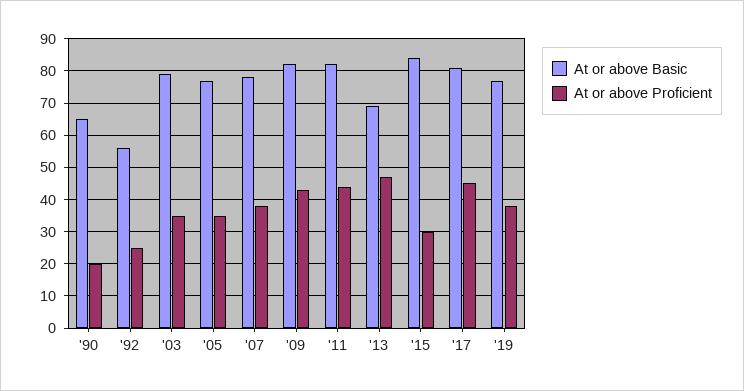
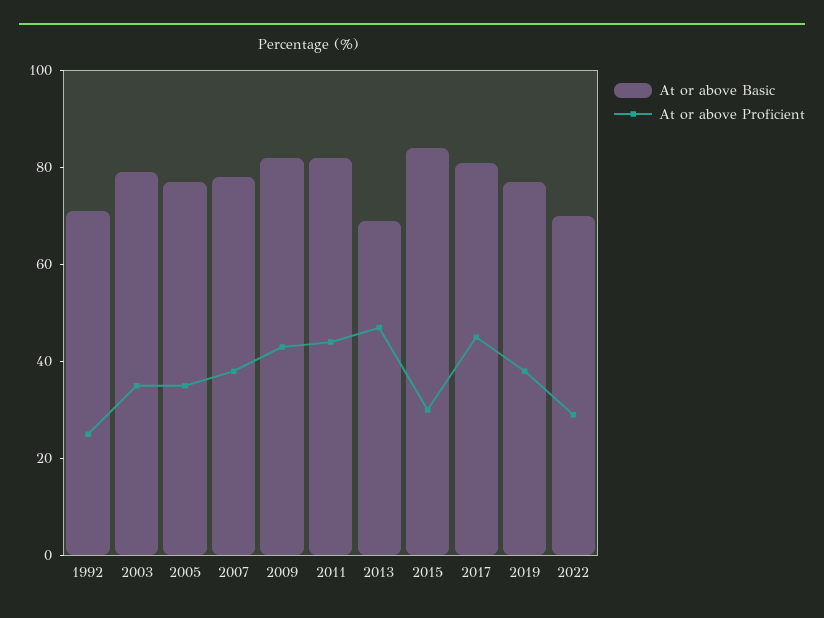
At or above Basic, '90: 65 -> none
At or above Proficient, '90: 20 -> none
At or above Basic, '92: 55 -> 70
At or above Basic, 2022: none -> 70
At or above Proficient, 2022: none -> 30

